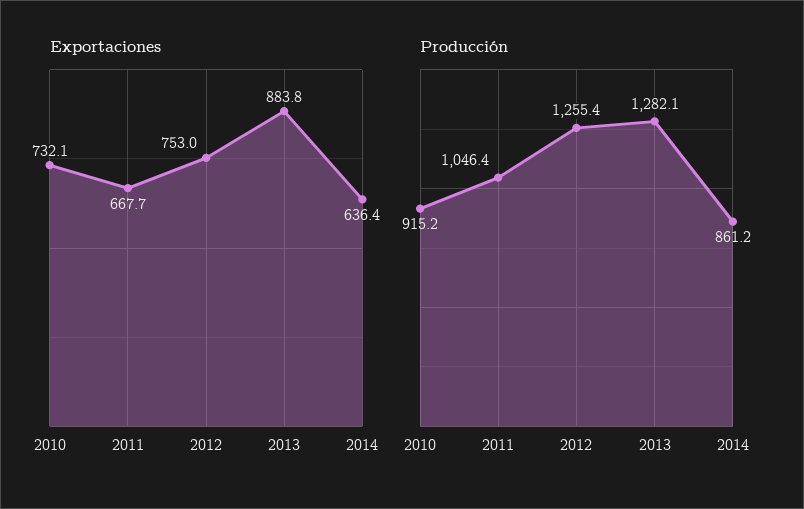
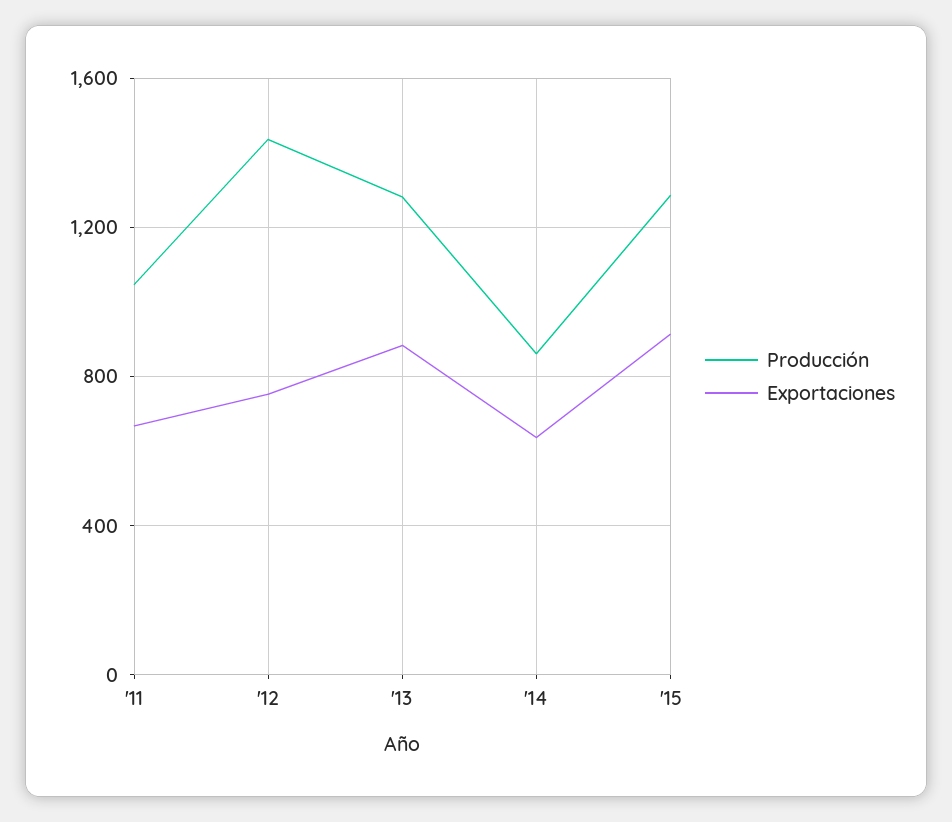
Exportaciones, 2010: 732.1 -> none
Producción, 2010: 915.2 -> none
Producción, 2012: 1255.4 -> 1450
Producción, '15: none -> 1300
Exportaciones, '15: none -> 900

